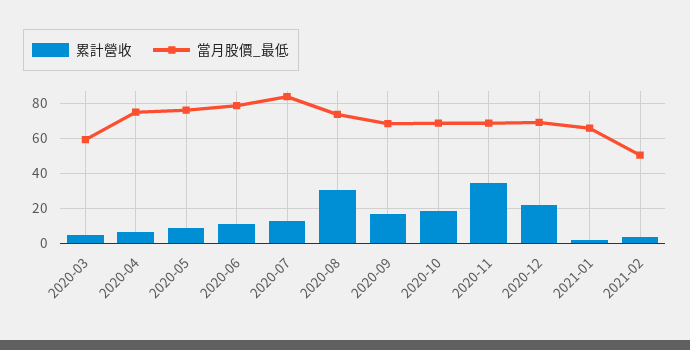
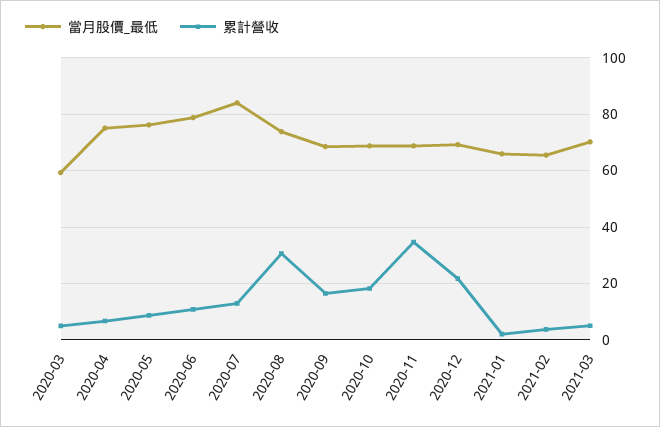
當月股價_最低, 2021-02: 50 -> 65
當月股價_最低, 2021-03: none -> 70
累計營收, 2021-03: none -> 5

